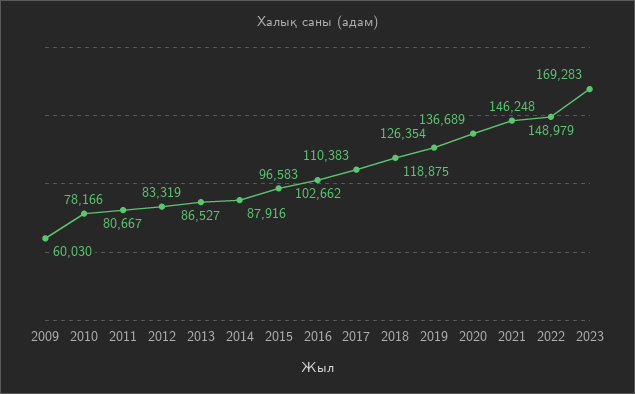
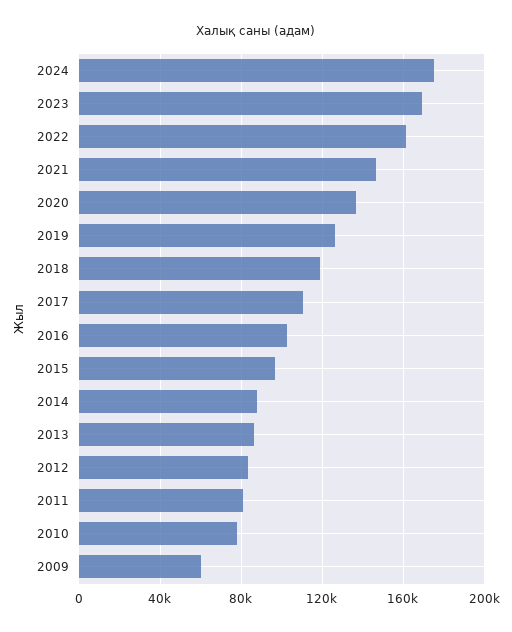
2022: 148979 -> 160000
2024: none -> 175000

